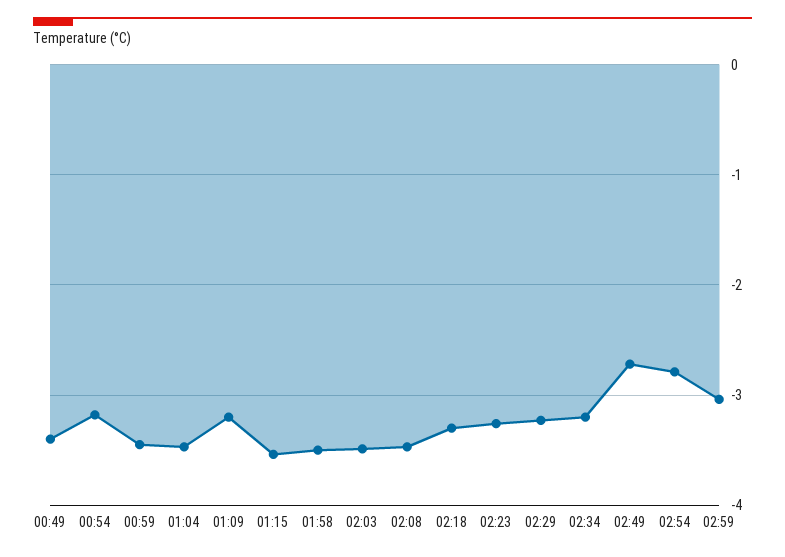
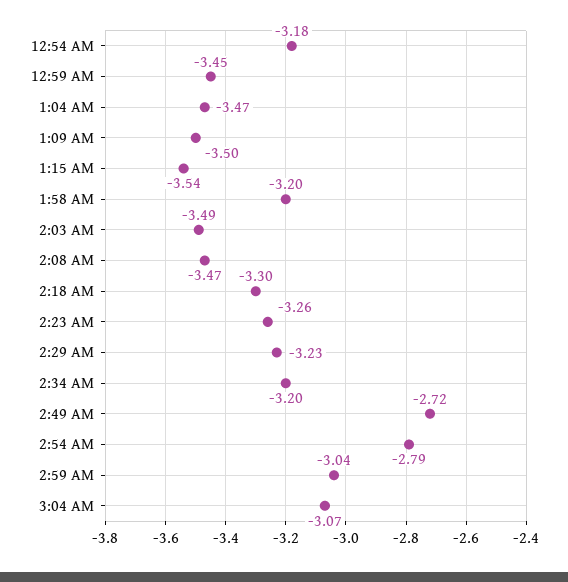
00:49: -3.4 -> none
01:09: -3.2 -> -3.5
01:58: -3.5 -> -3.2
3:04 AM: none -> -3.07

